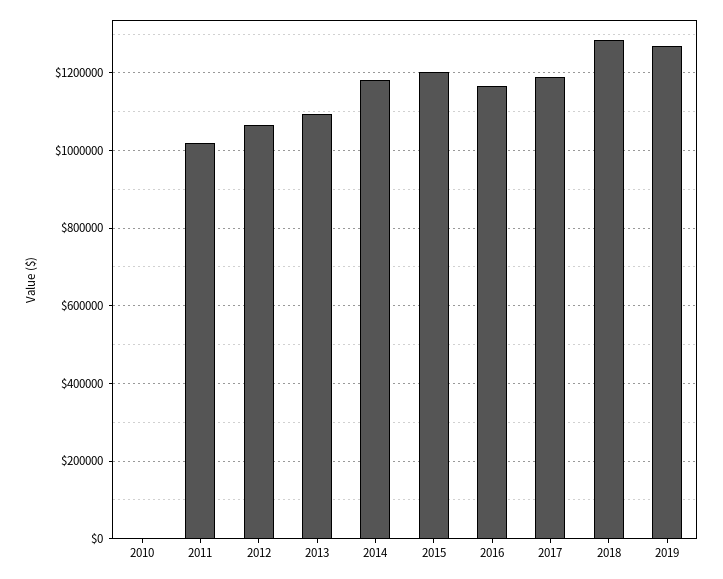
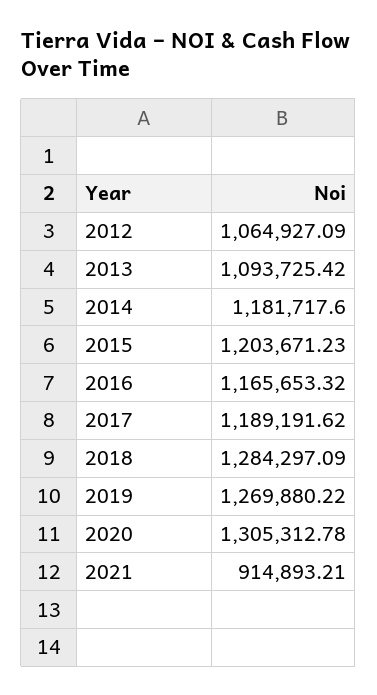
2010: 0 -> none
2011: 1020000 -> none
2020: none -> 1305312.78
2021: none -> 914893.21

